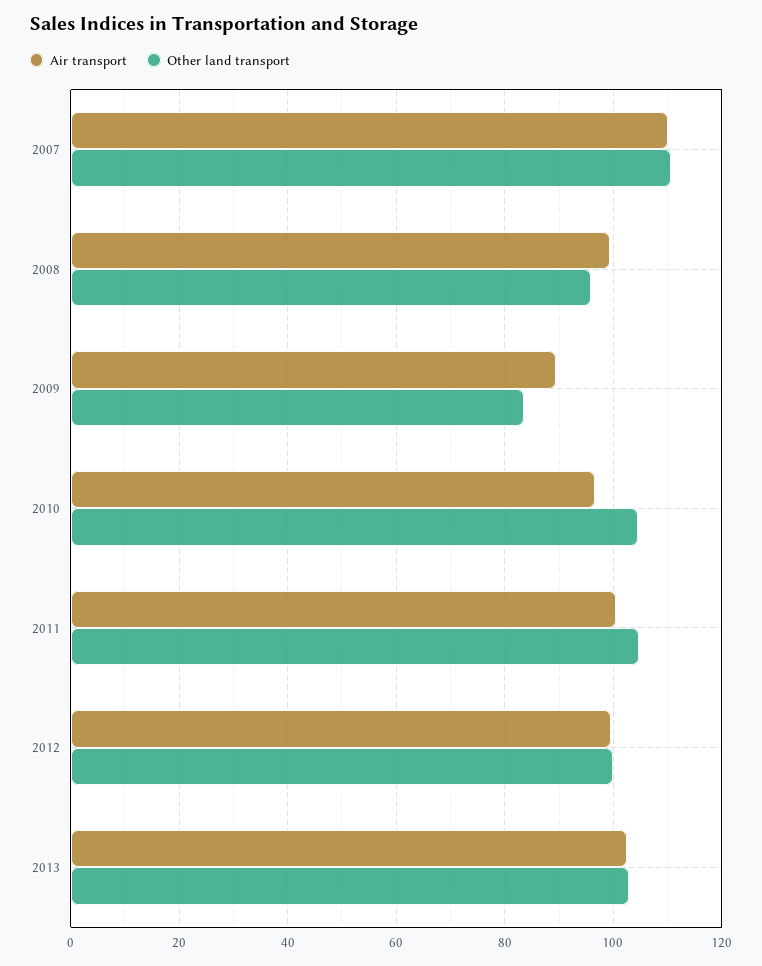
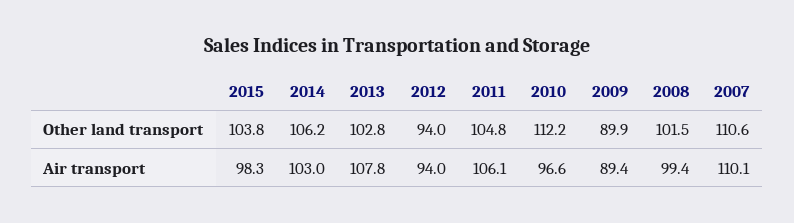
Other land transport, 2008: 96 -> 101.5
Other land transport, 2009: 84 -> 89.9
Other land transport, 2010: 104 -> 112.2
Air transport, 2011: 100 -> 106.1
Air transport, 2012: 100 -> 94
Other land transport, 2012: 100 -> 94
Air transport, 2013: 102 -> 107.8
Other land transport, 2015: none -> 103.8
Other land transport, 2014: none -> 106.2
Air transport, 2015: none -> 98.3
Air transport, 2014: none -> 103

